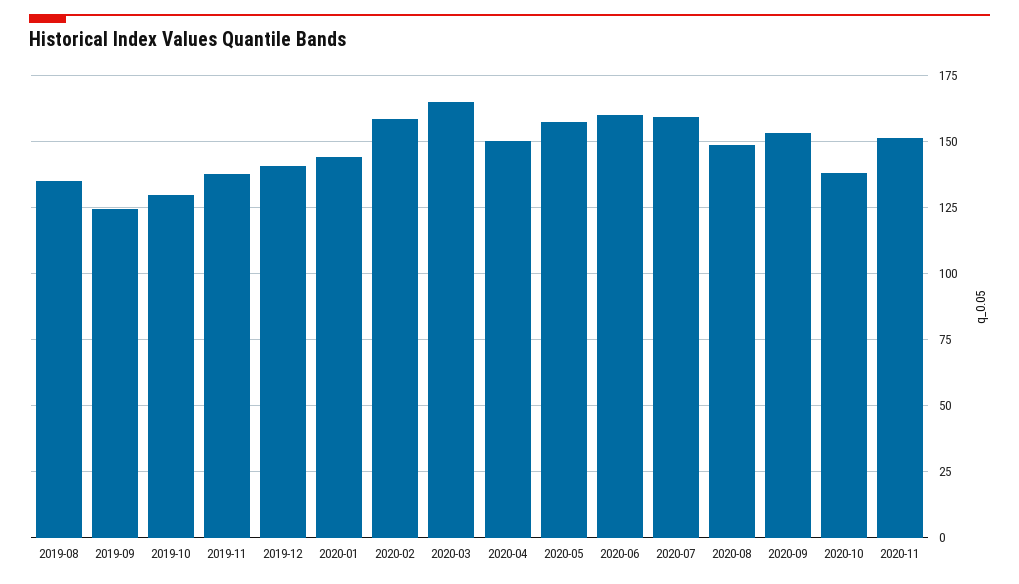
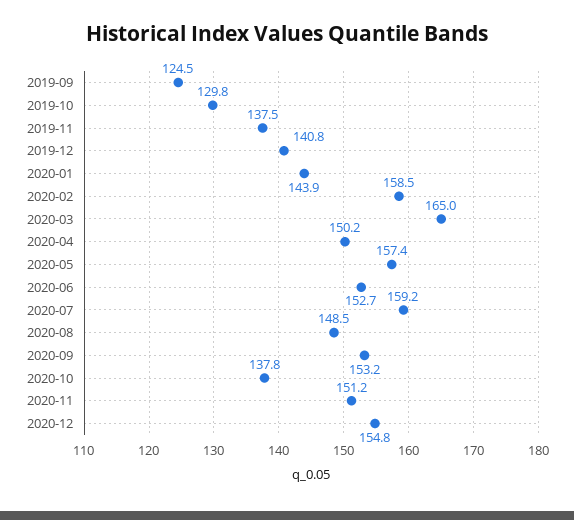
2019-08: 135 -> none
2020-06: 160 -> 152.7
2020-12: none -> 154.8

